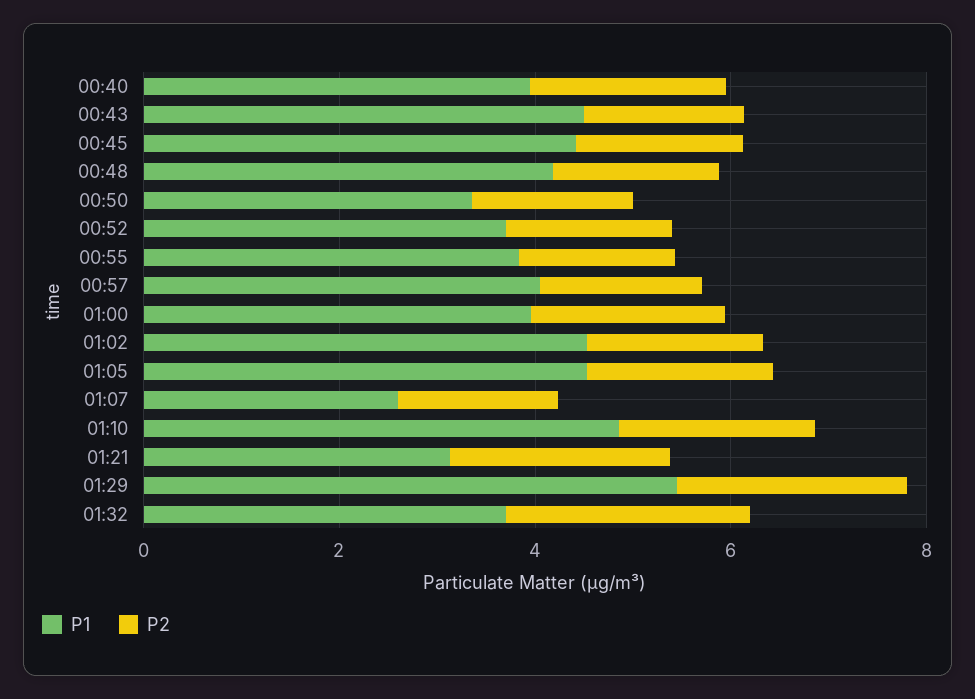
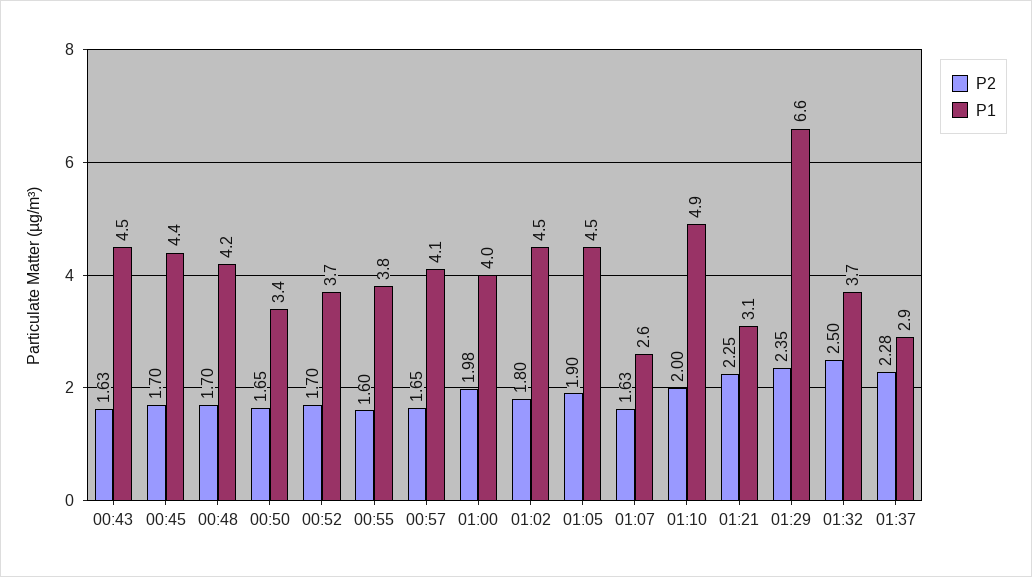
P1, 00:40: 4 -> none
P2, 00:40: 2 -> none
P1, 01:29: 5.5 -> 6.6
P2, 01:37: none -> 2.28
P1, 01:37: none -> 2.9

